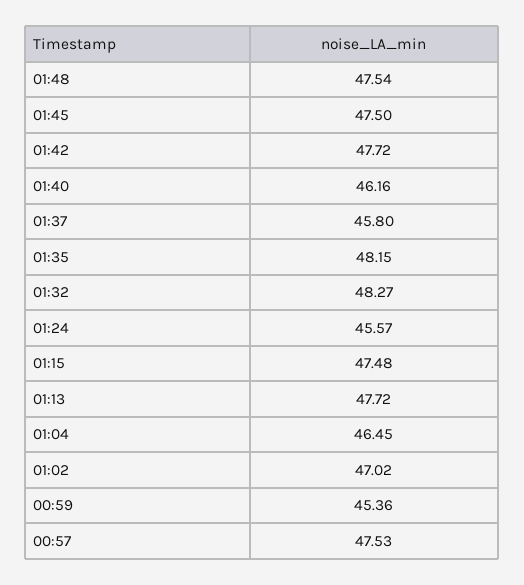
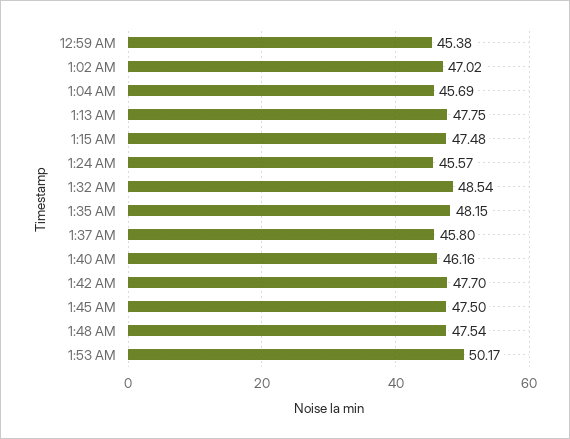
01:42: 47.72 -> 47.7
01:32: 48.27 -> 48.54
01:13: 47.72 -> 47.75
01:04: 46.45 -> 45.69
00:59: 45.36 -> 45.38
00:57: 47.53 -> none
1:53 AM: none -> 50.17

